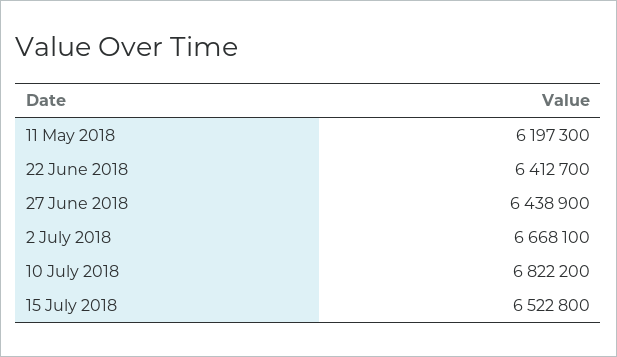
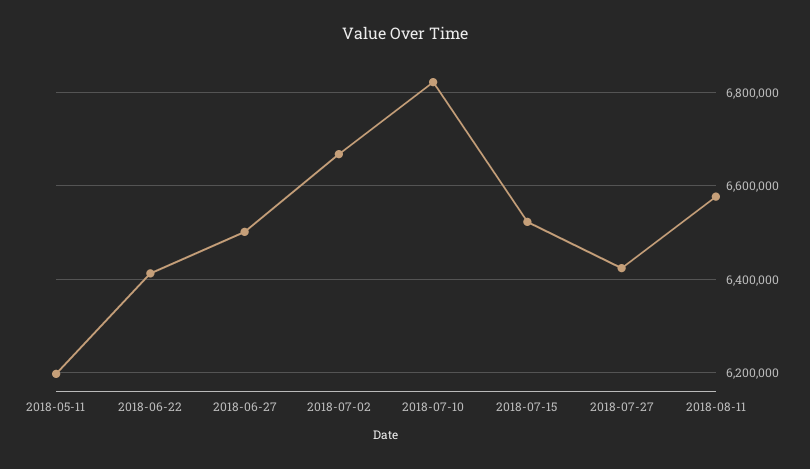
27 June 2018: 6438900 -> 6500000
2018-07-27: none -> 6420000
2018-08-11: none -> 6580000

